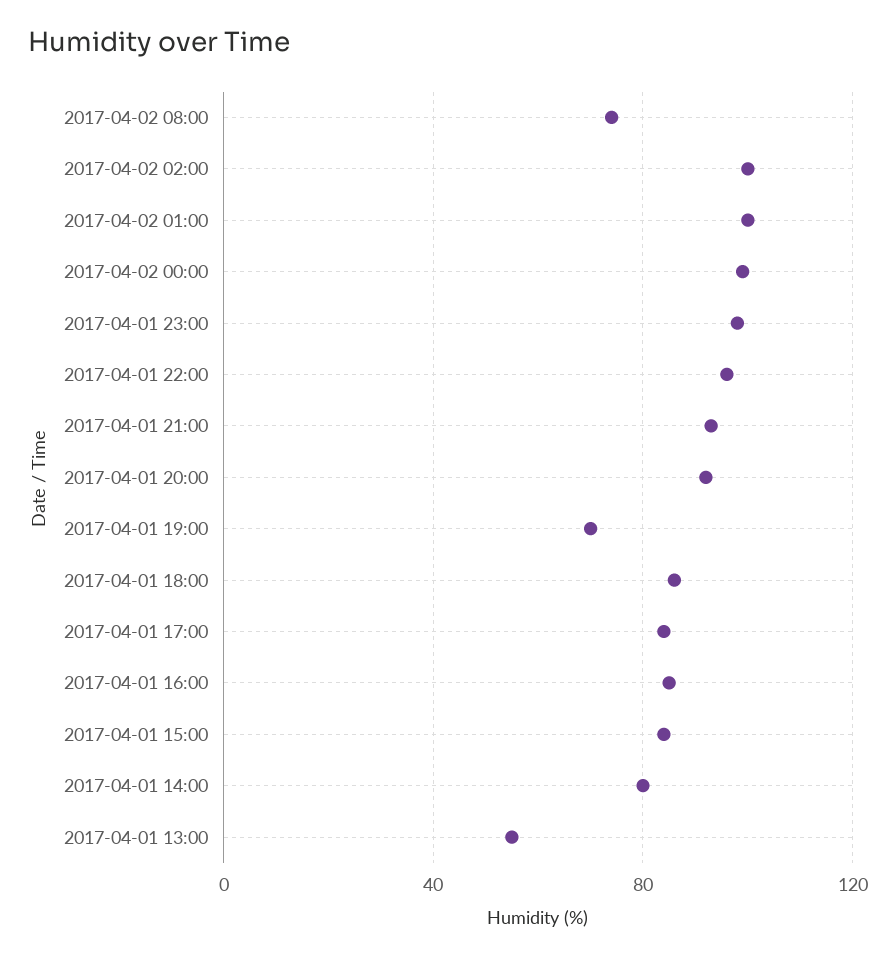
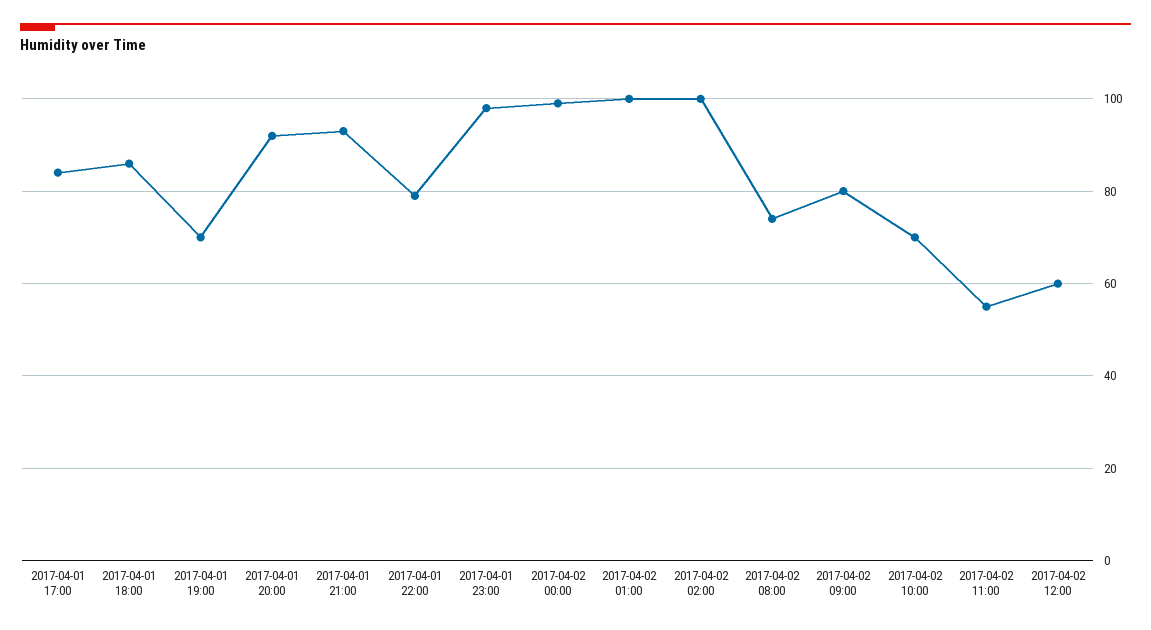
2017-04-01 22:00: 95 -> 80
2017-04-01 16:00: 85 -> none
2017-04-01 15:00: 85 -> none
2017-04-01 14:00: 80 -> none
2017-04-01 13:00: 55 -> none
2017-04-02 09:00: none -> 80
2017-04-02 10:00: none -> 70
2017-04-02 11:00: none -> 55
2017-04-02 12:00: none -> 60

